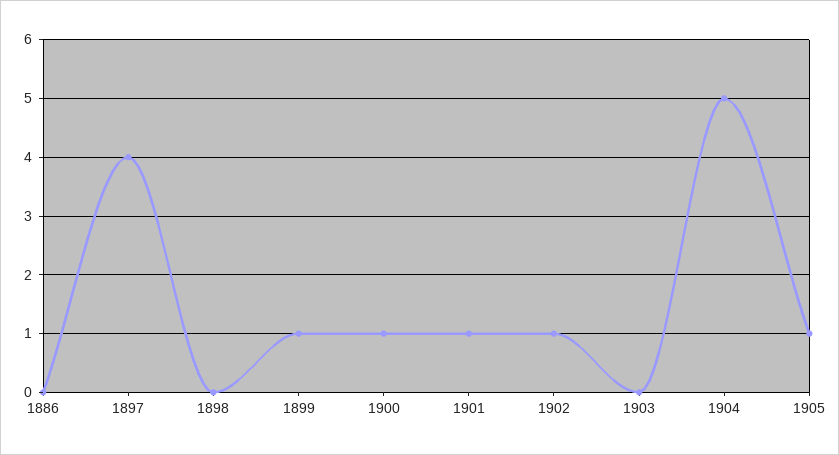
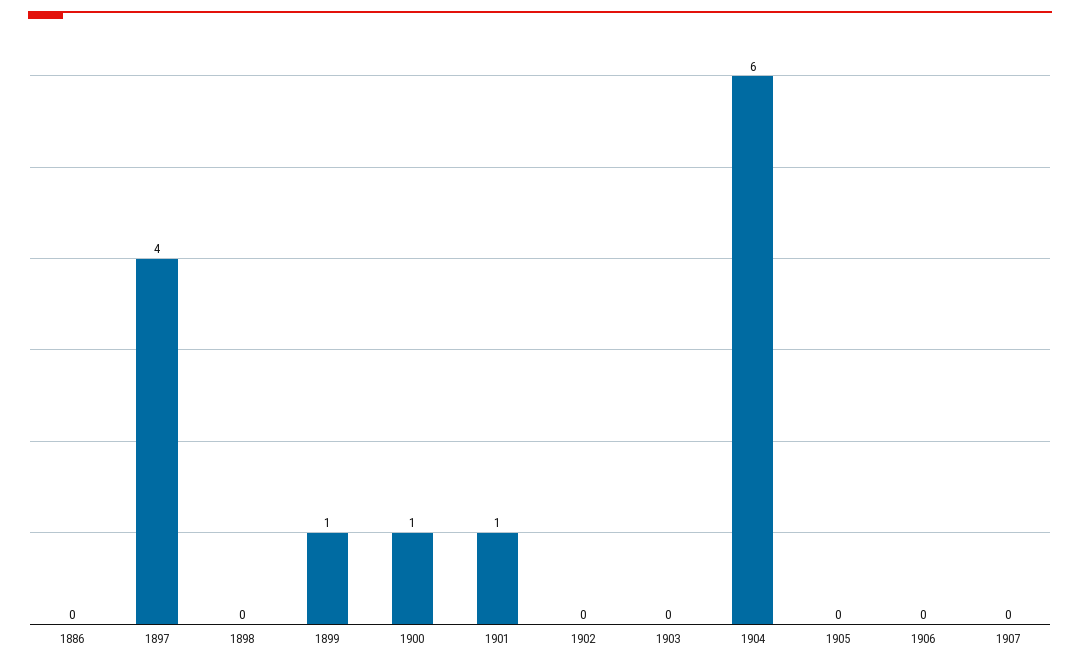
1902: 1 -> 0
1904: 5 -> 6
1905: 1 -> 0
1906: none -> 0
1907: none -> 0

